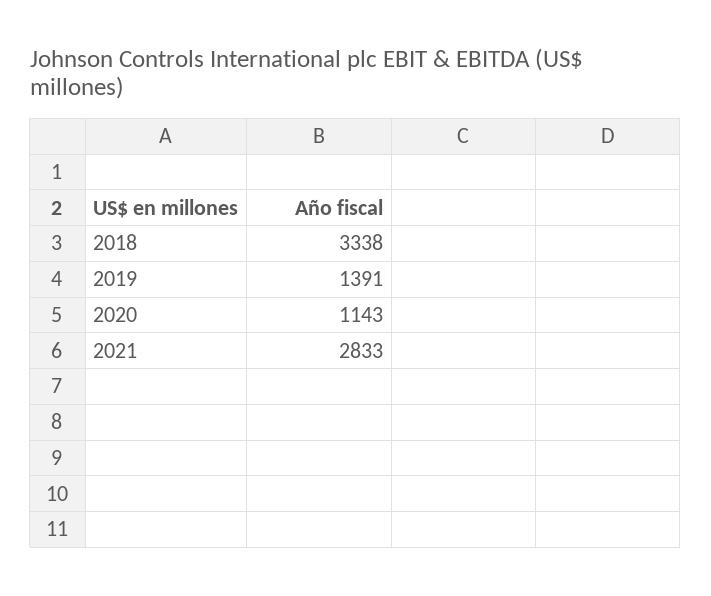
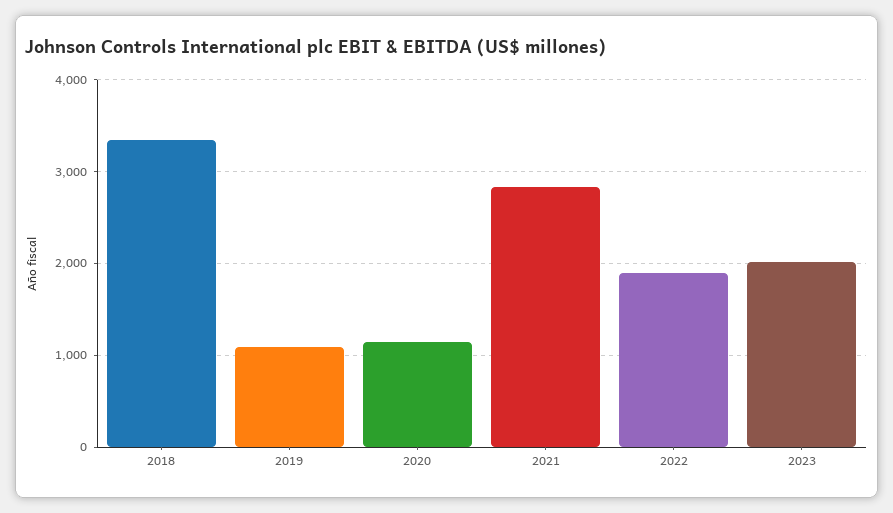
2019: 1391 -> 1100
2022: none -> 1900
2023: none -> 2000

